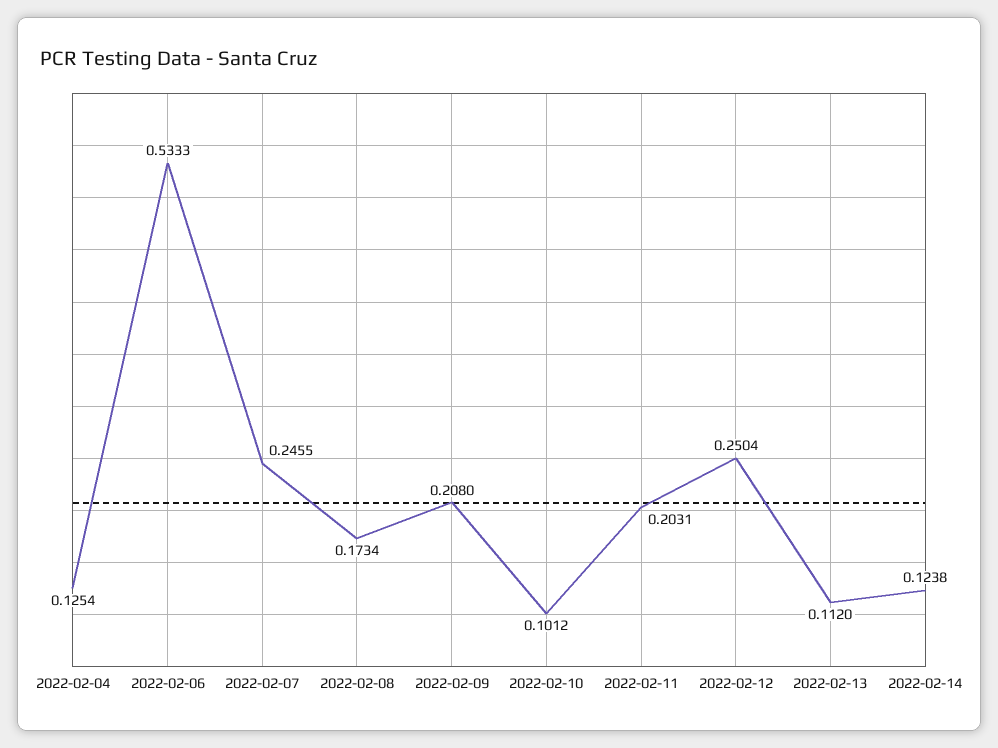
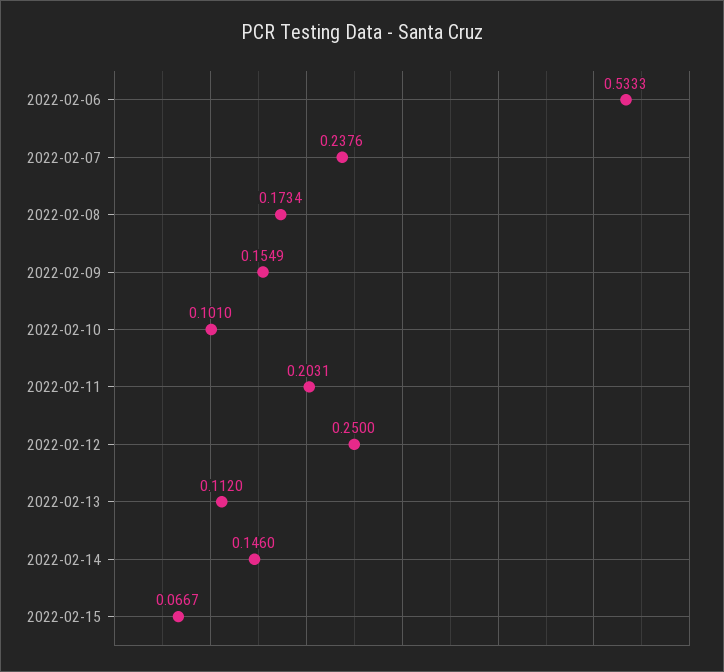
2022-02-04: 0.1254 -> none
2022-02-07: 0.2455 -> 0.2376
2022-02-09: 0.208 -> 0.1549
2022-02-10: 0.1012 -> 0.101
2022-02-12: 0.2504 -> 0.25
2022-02-14: 0.1238 -> 0.146
2022-02-15: none -> 0.0667

